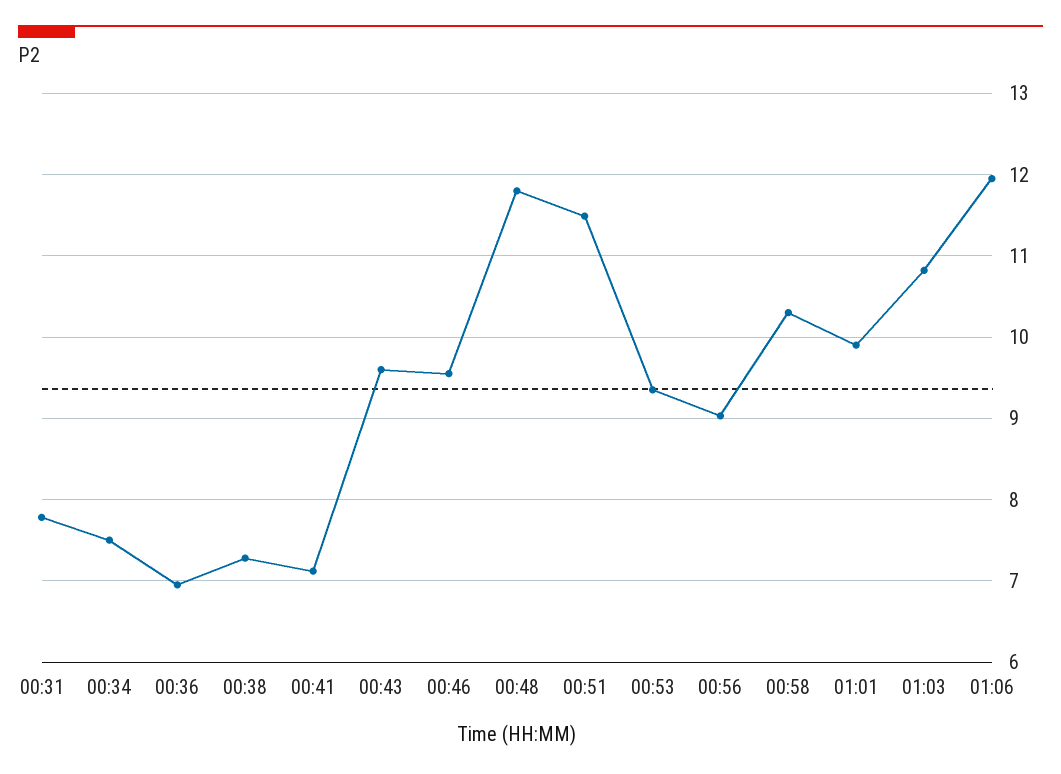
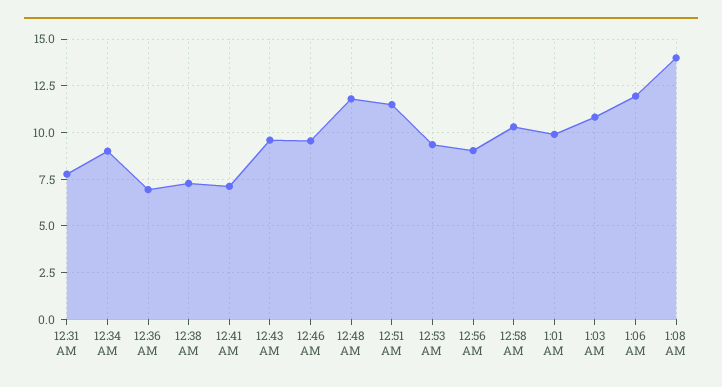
00:34: 7.5 -> 9
1:08 AM: none -> 14

